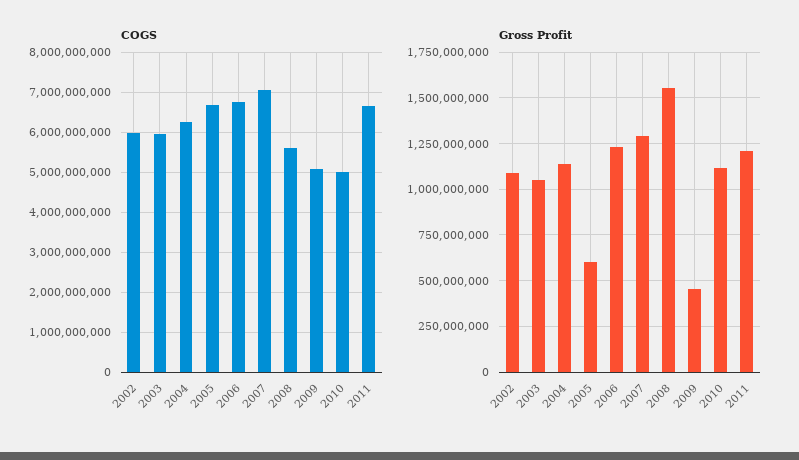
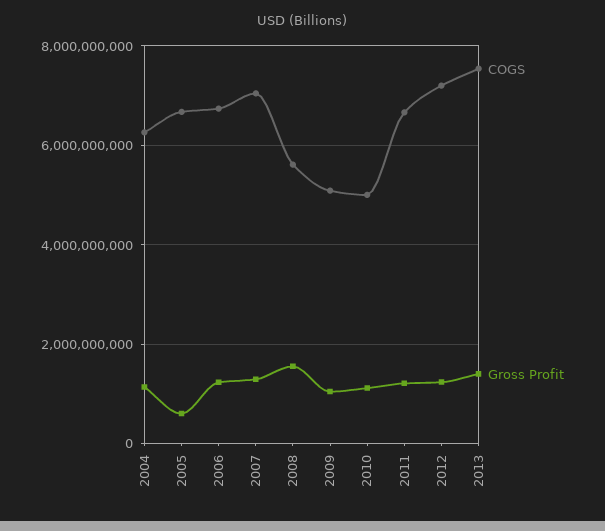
COGS, 2002: 6000000000 -> none
COGS, 2003: 6000000000 -> none
Gross Profit, 2002: 1100000000 -> none
Gross Profit, 2003: 1050000000 -> none
Gross Profit, 2009: 450000000 -> 1000000000
COGS, 2012: none -> 7200000000
Gross Profit, 2012: none -> 1200000000
COGS, 2013: none -> 7600000000
Gross Profit, 2013: none -> 1400000000

